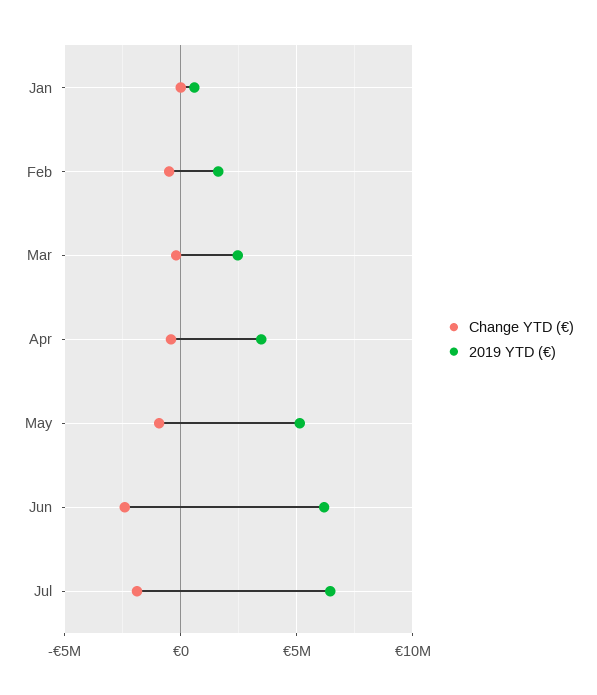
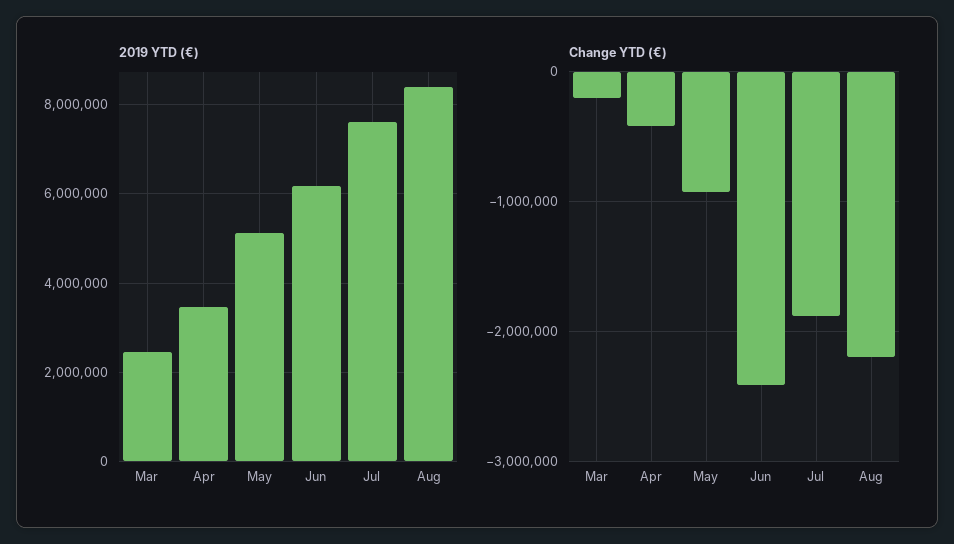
Change YTD (€), Jan: 0 -> none
2019 YTD (€), Jan: 500000 -> none
Change YTD (€), Feb: -500000 -> none
2019 YTD (€), Feb: 1500000 -> none
2019 YTD (€), Jul: 6500000 -> 7600000
2019 YTD (€), Aug: none -> 8400000
Change YTD (€), Aug: none -> -2200000

